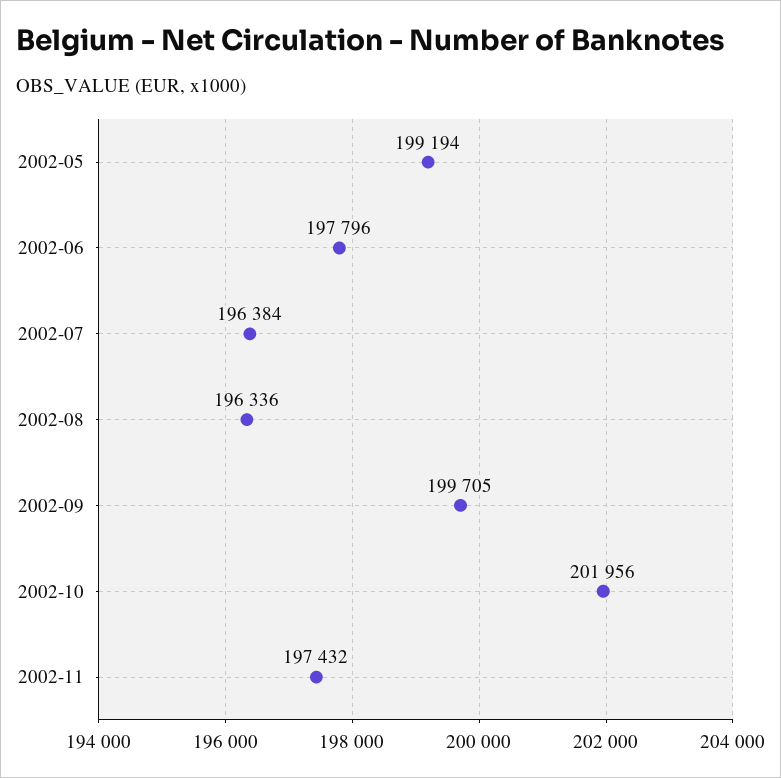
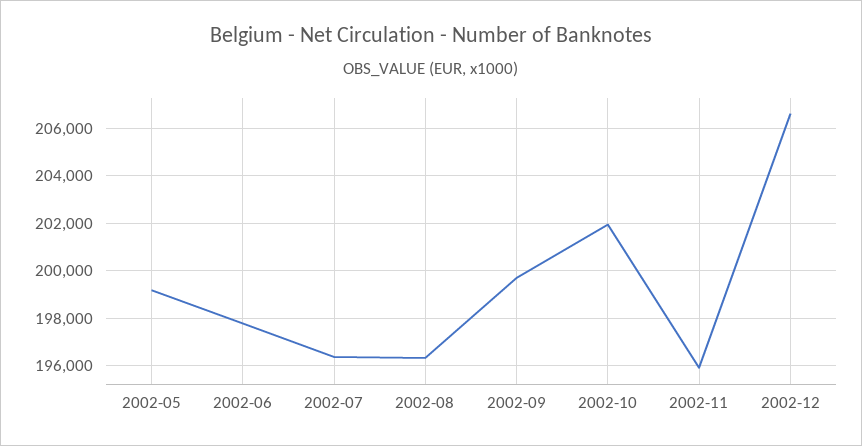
2002-11: 197432 -> 196000
2002-12: none -> 206500

